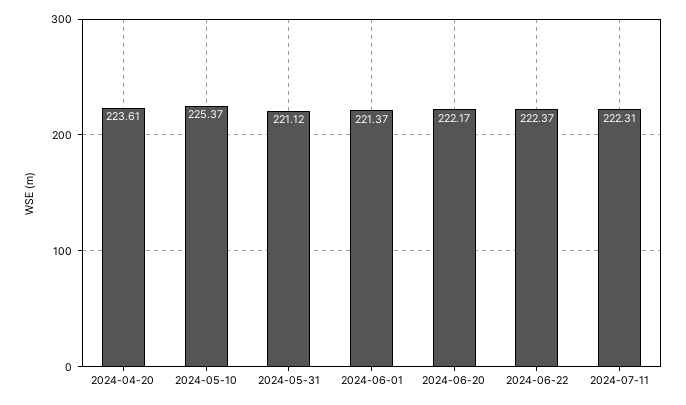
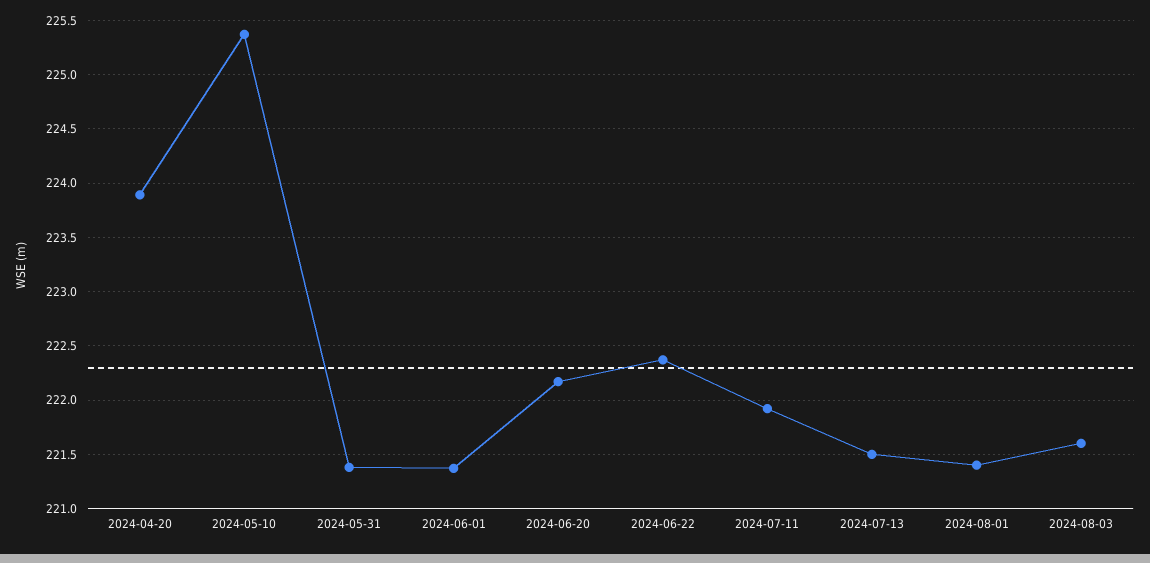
2024-04-20: 223.61 -> 223.9
2024-05-31: 221.12 -> 221.4
2024-07-11: 222.31 -> 221.9
2024-07-13: none -> 221.5
2024-08-01: none -> 221.4
2024-08-03: none -> 221.6

